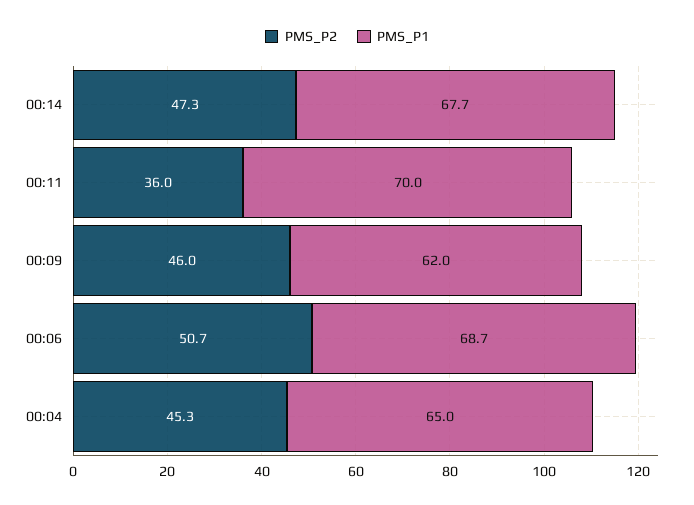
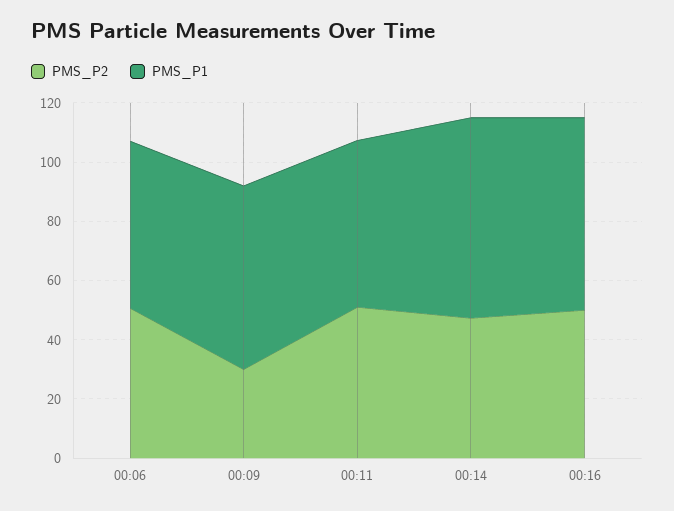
PMS_P2, 00:11: 36 -> 50
PMS_P1, 00:11: 70 -> 55
PMS_P2, 00:09: 46 -> 30
PMS_P1, 00:06: 68.7 -> 55
PMS_P2, 00:04: 45.3 -> none
PMS_P1, 00:04: 65 -> none
PMS_P2, 00:16: none -> 50
PMS_P1, 00:16: none -> 65

